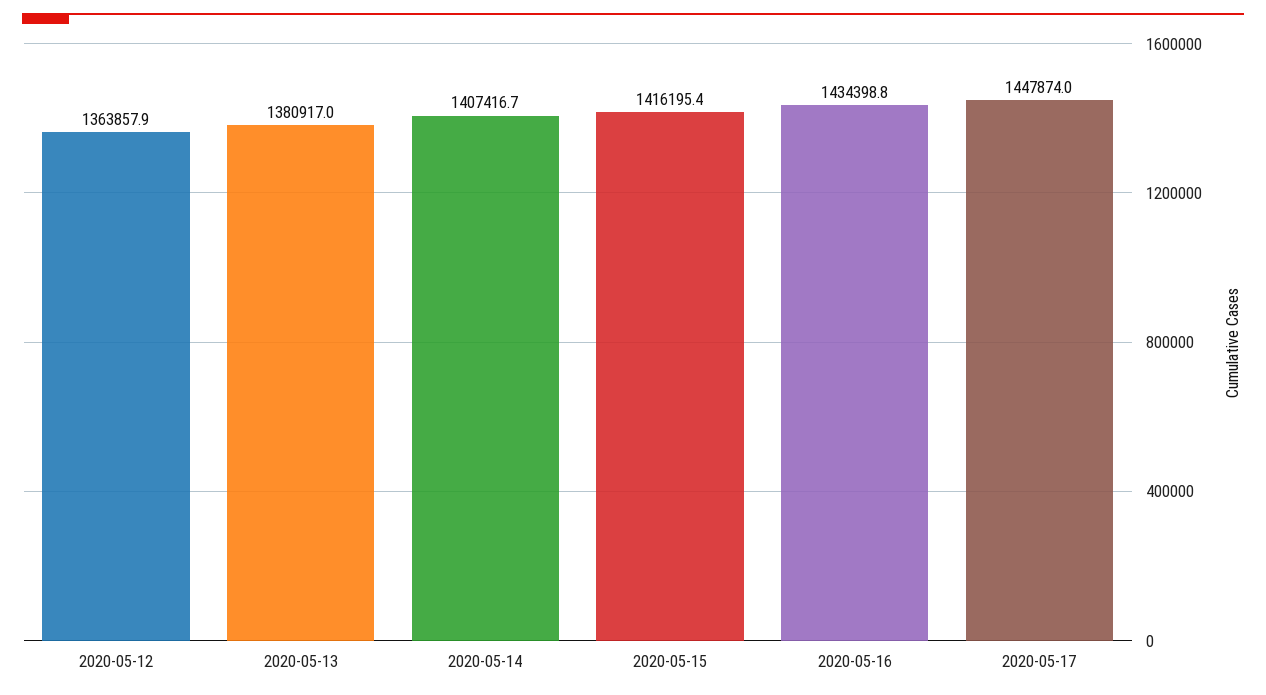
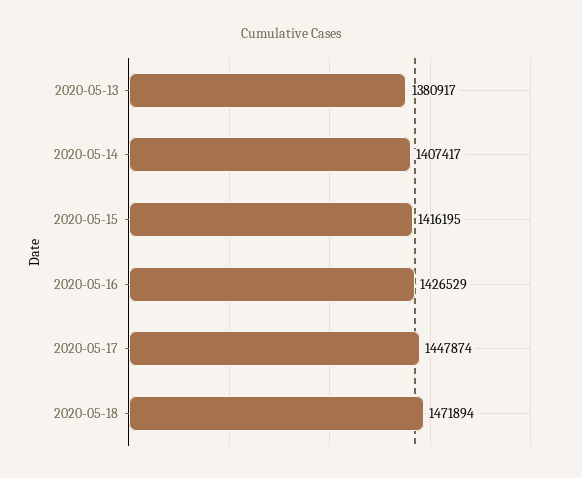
2020-05-12: 1363857.9 -> none
2020-05-16: 1434398.8 -> 1426529
2020-05-18: none -> 1471894

